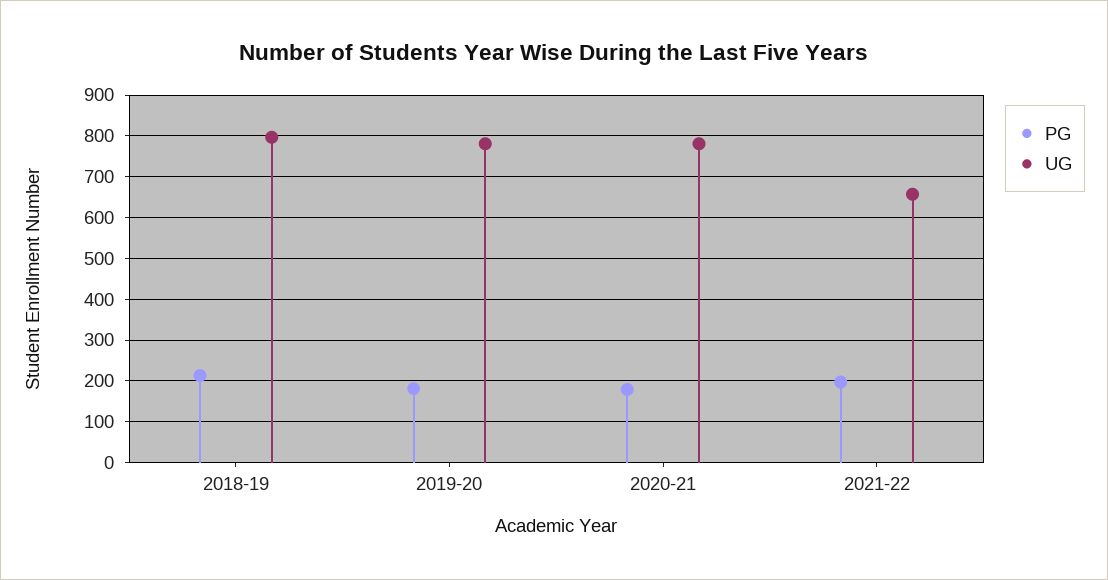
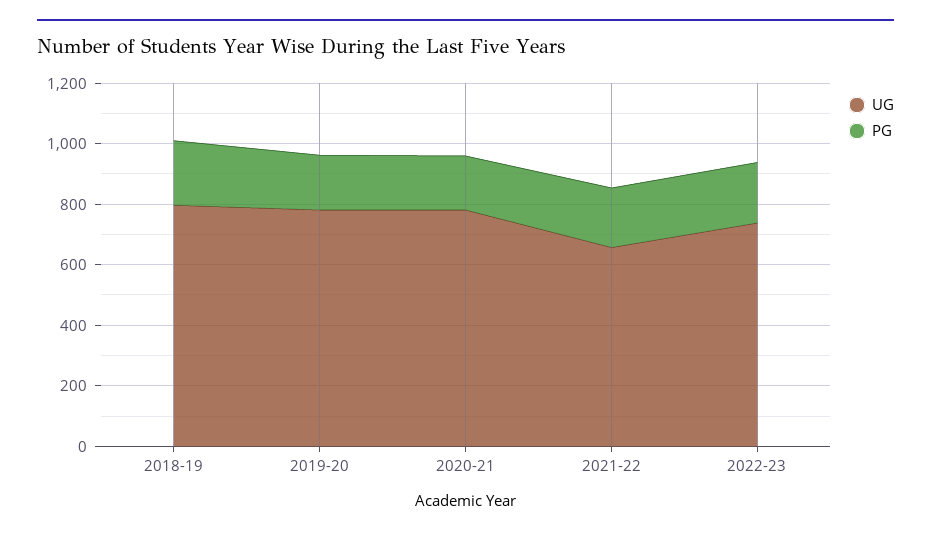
UG, 2022-23: none -> 750
PG, 2022-23: none -> 200

